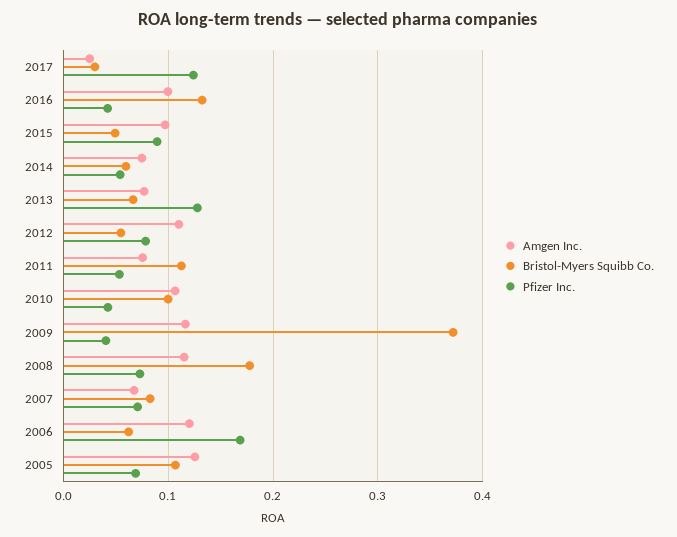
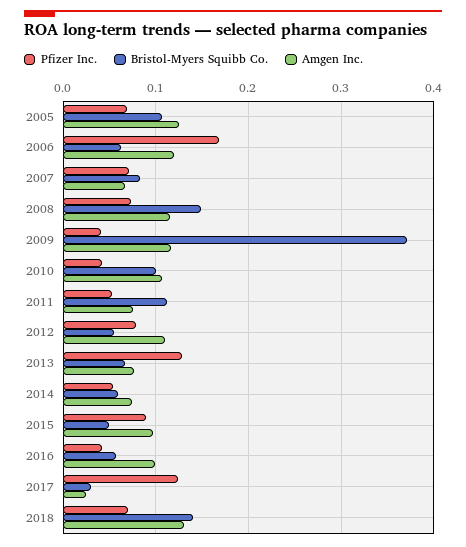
Bristol-Myers Squibb Co., 2016: 0.13 -> 0.06
Bristol-Myers Squibb Co., 2008: 0.18 -> 0.15
Pfizer Inc., 2018: none -> 0.07
Bristol-Myers Squibb Co., 2018: none -> 0.14
Amgen Inc., 2018: none -> 0.13

